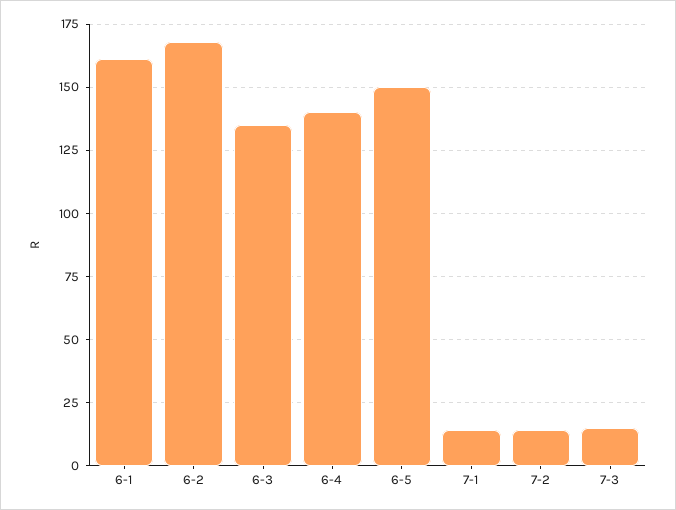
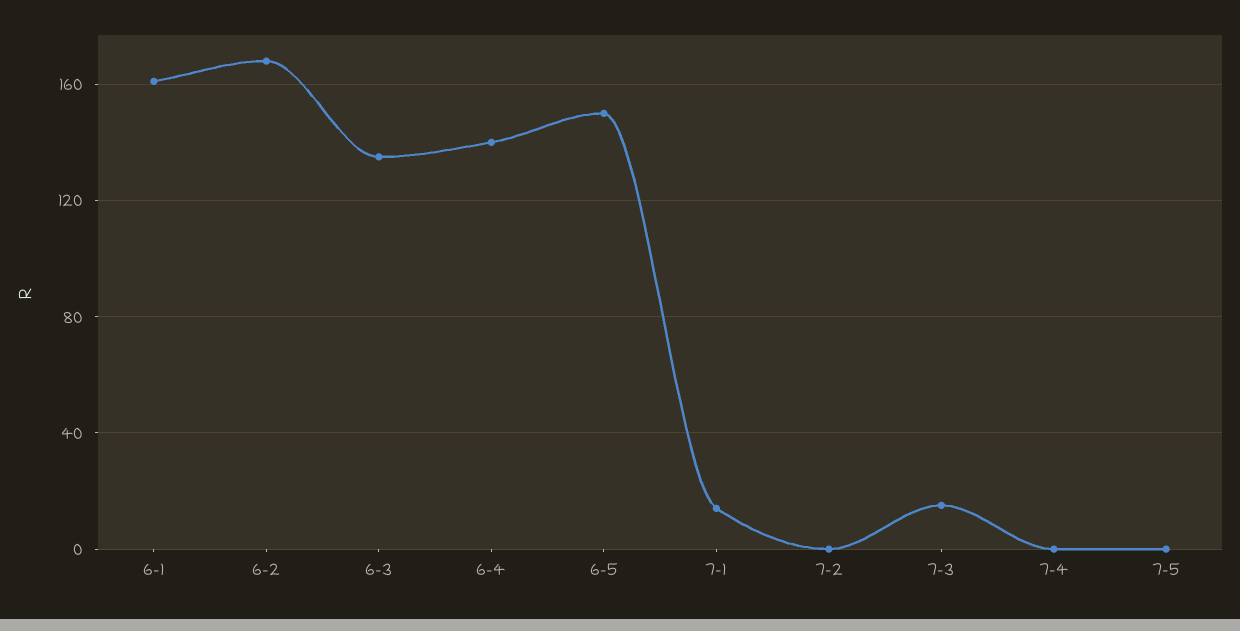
7-2: 15 -> 0
7-4: none -> 0
7-5: none -> 0

